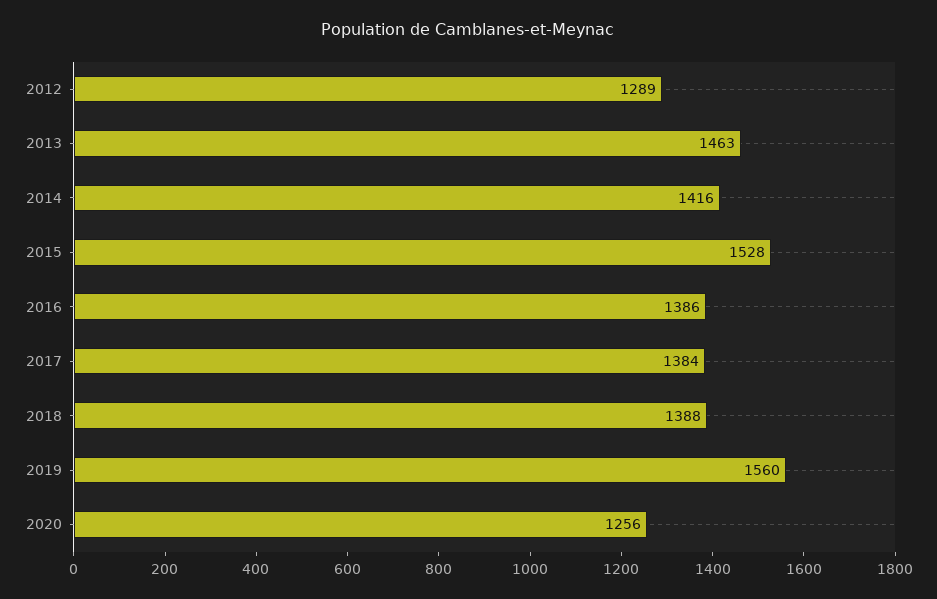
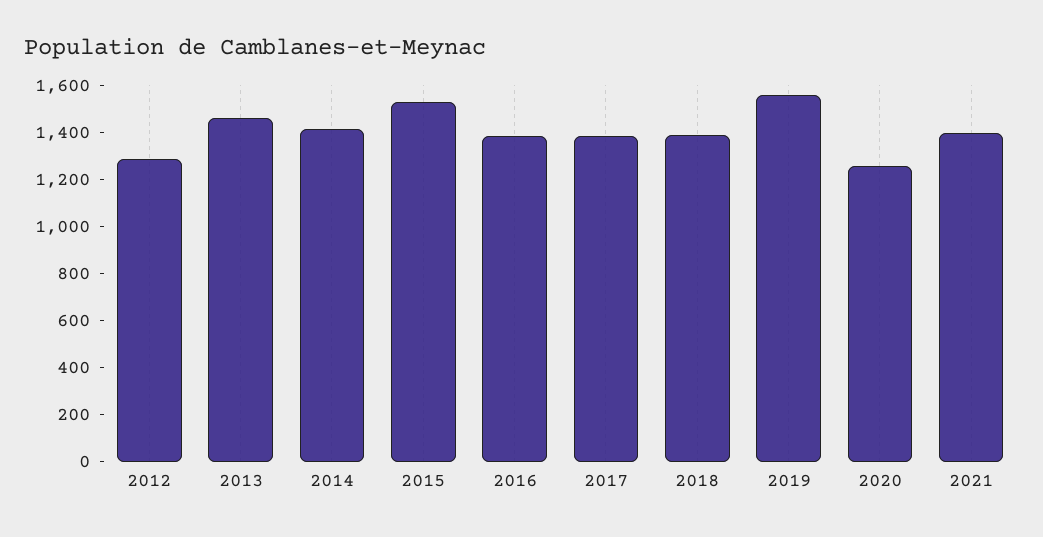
2021: none -> 1400

